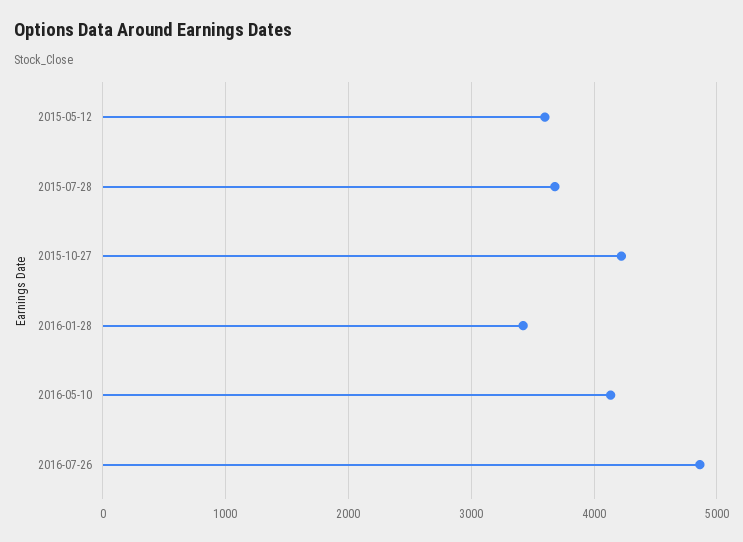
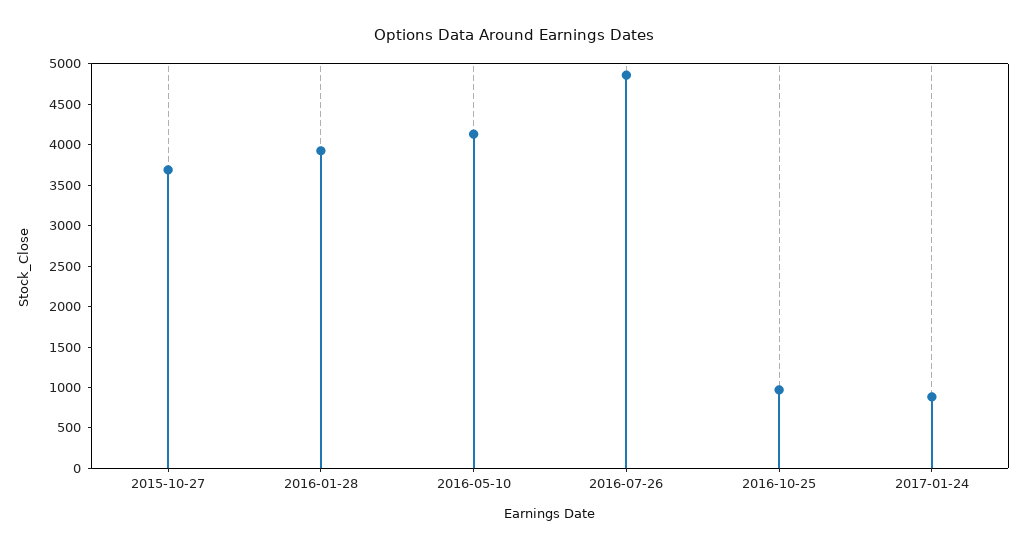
2015-05-12: 3600 -> none
2015-07-28: 3700 -> none
2015-10-27: 4200 -> 3700
2016-01-28: 3400 -> 3900
2016-10-25: none -> 1000
2017-01-24: none -> 900

